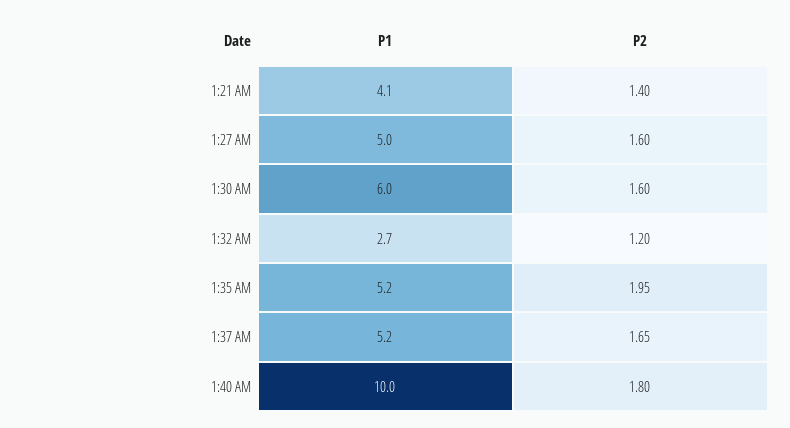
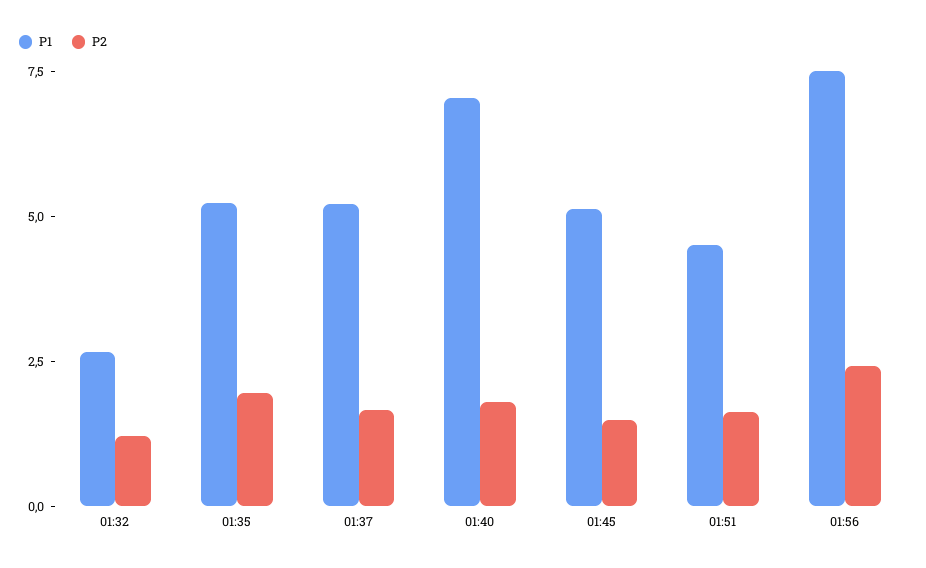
P1, 1:21 AM: 4.1 -> none
P2, 1:21 AM: 1.4 -> none
P1, 1:27 AM: 5 -> none
P2, 1:27 AM: 1.6 -> none
P1, 1:30 AM: 6 -> none
P2, 1:30 AM: 1.6 -> none
P1, 1:40 AM: 10 -> 7
P1, 01:45: none -> 5
P2, 01:45: none -> 1.5
P1, 01:51: none -> 4.5
P2, 01:51: none -> 1.5
P1, 01:56: none -> 7.5
P2, 01:56: none -> 2.5

